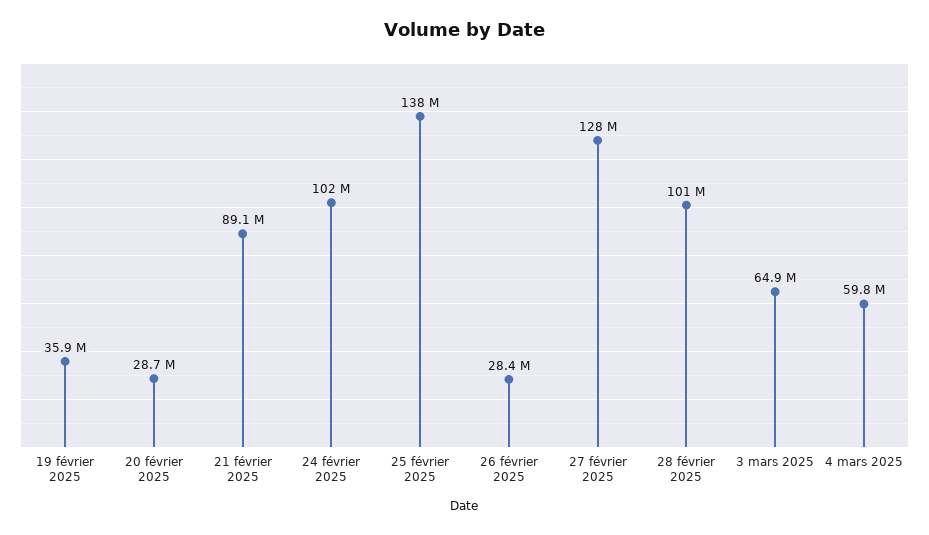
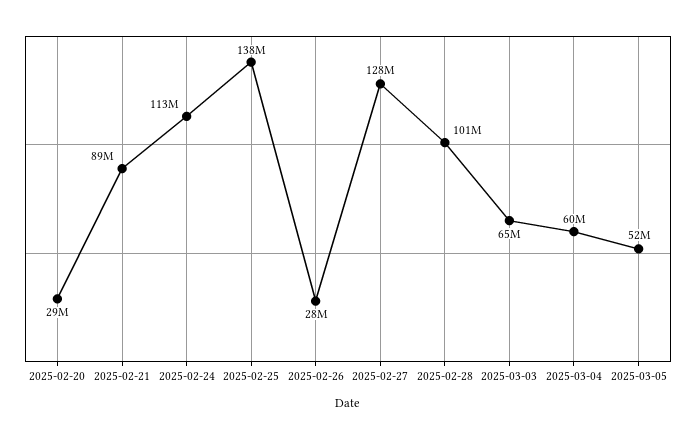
19 février 2025: 35900000 -> none
24 février 2025: 102000000 -> 113000000
2025-03-05: none -> 52000000

